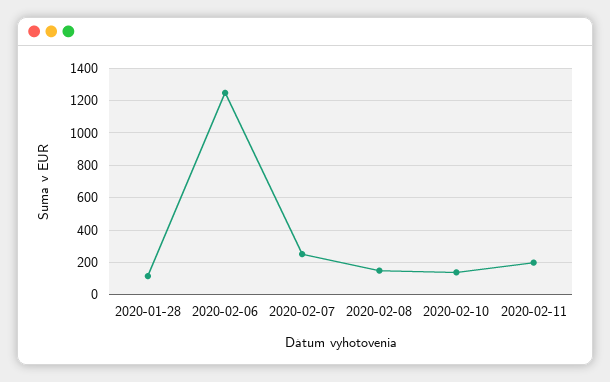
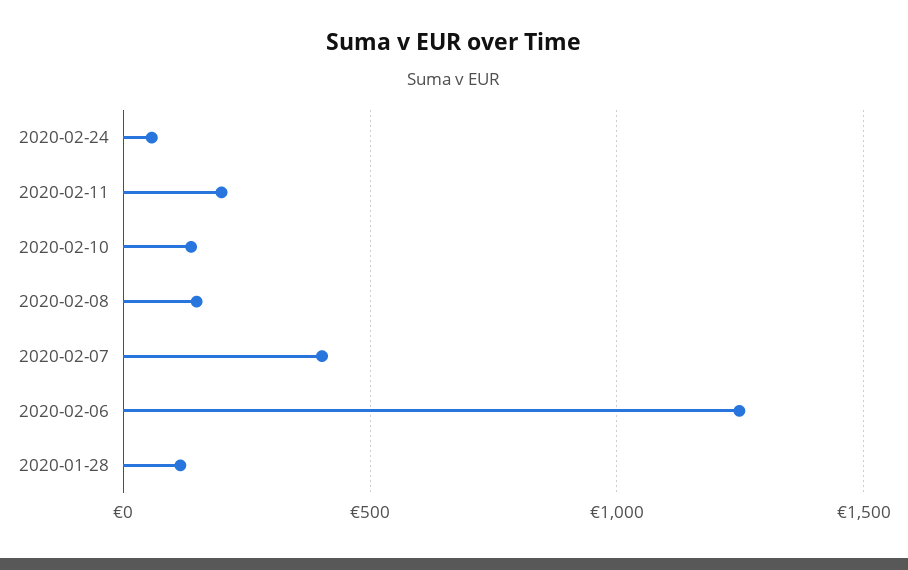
2020-02-07: 250 -> 400
2020-02-24: none -> 50

